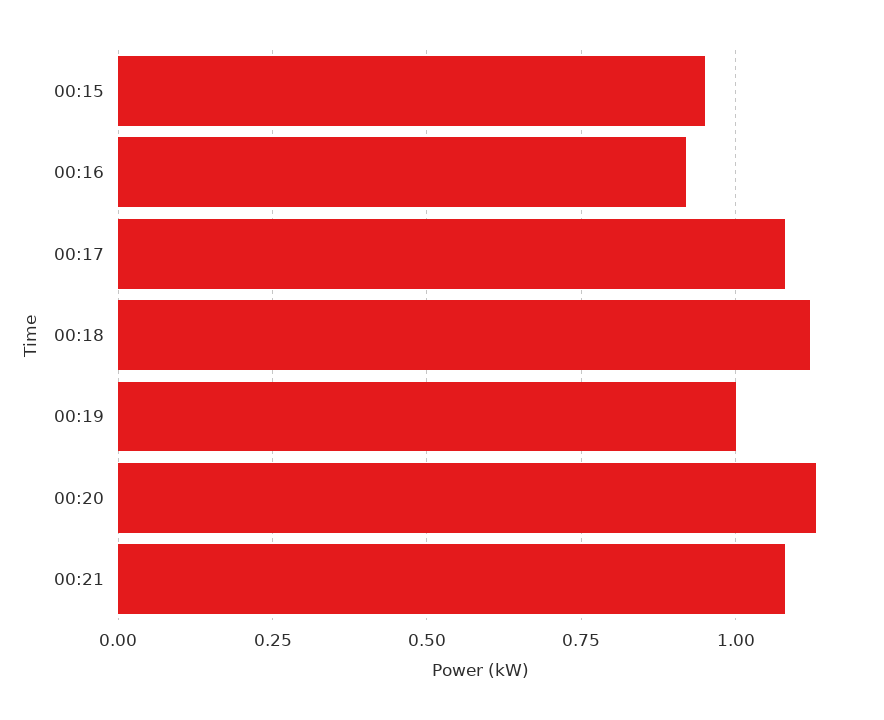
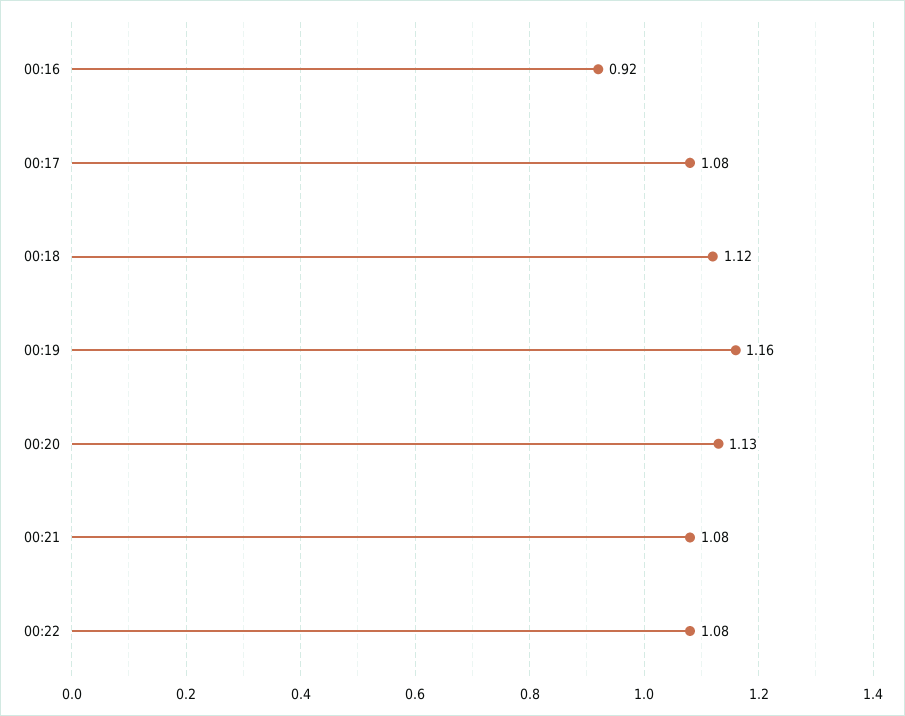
00:15: 0.95 -> none
00:19: 1 -> 1.16
00:22: none -> 1.08

